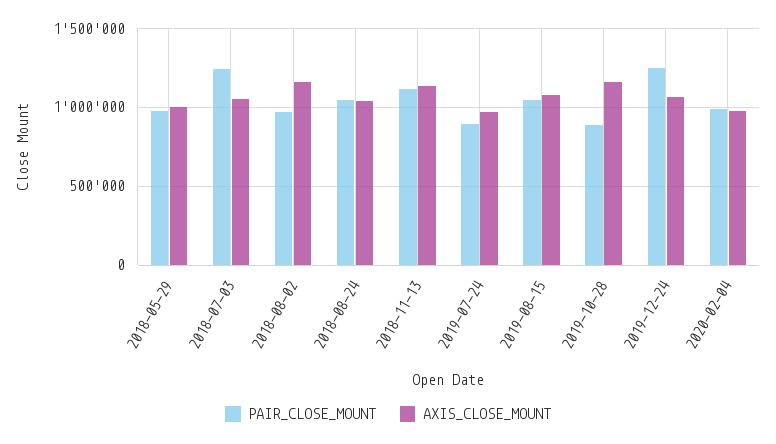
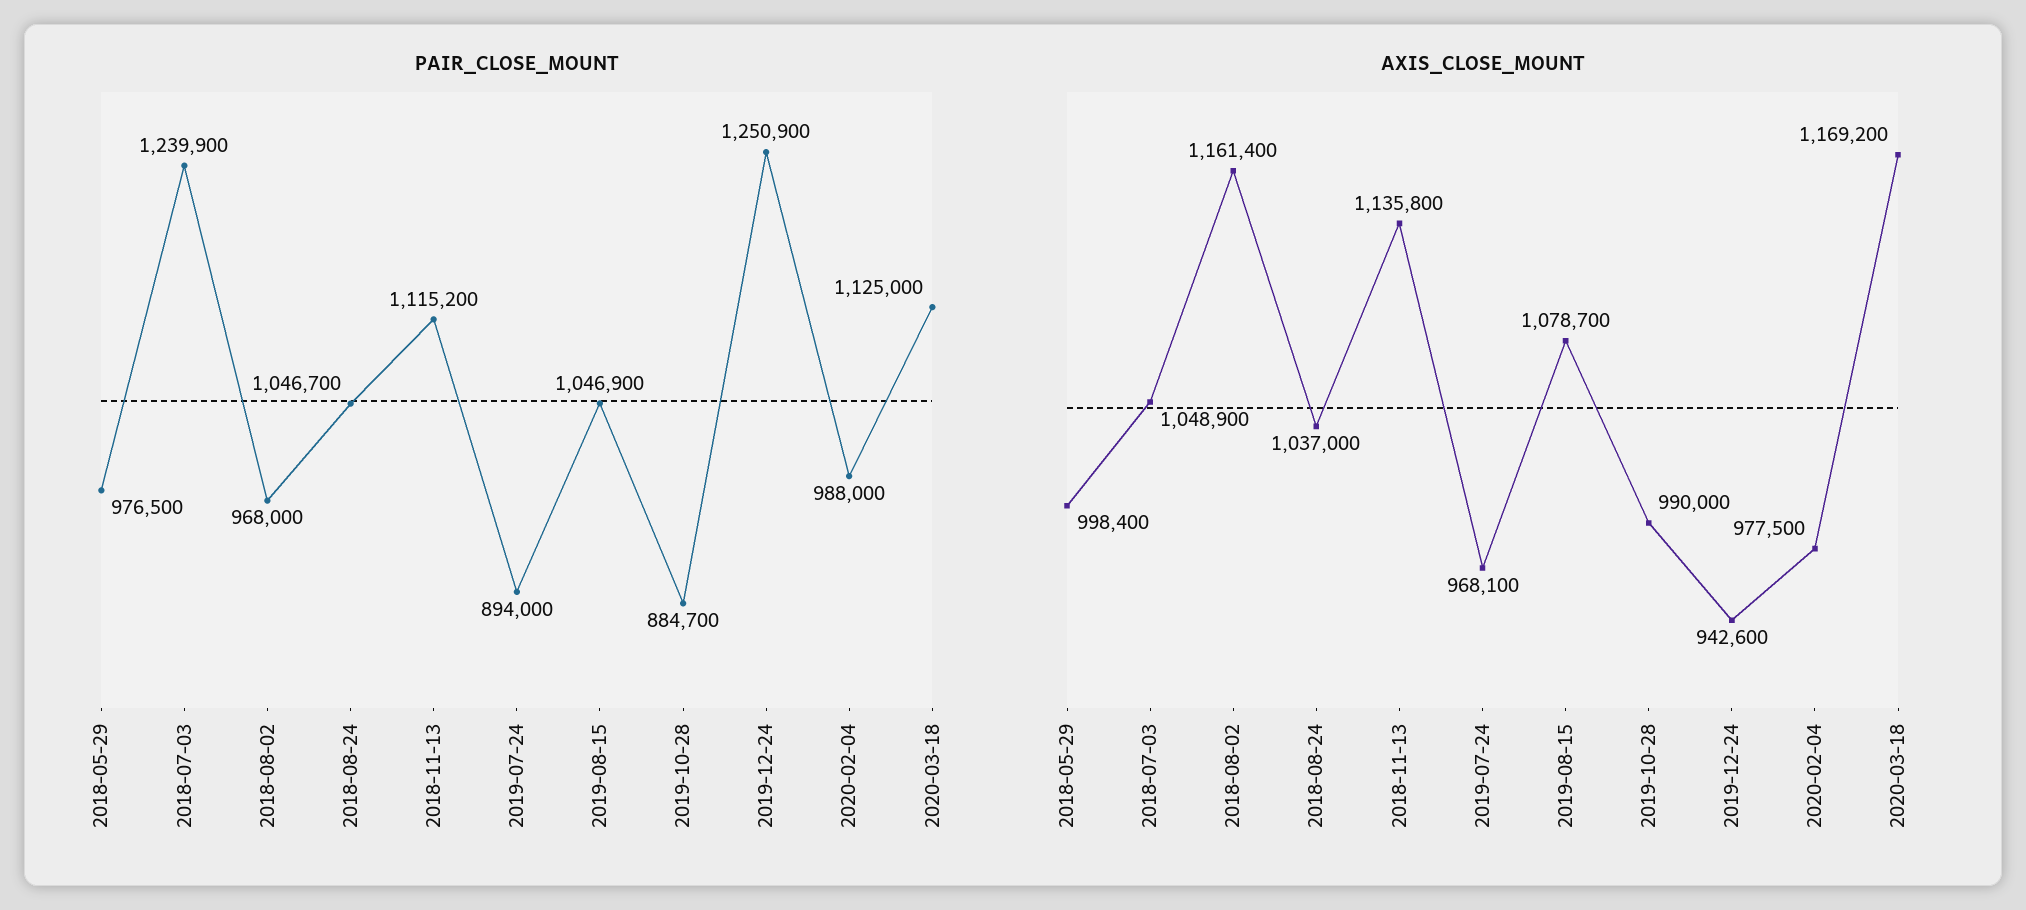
AXIS_CLOSE_MOUNT, 2019-10-28: 1150000 -> 990000
AXIS_CLOSE_MOUNT, 2019-12-24: 1050000 -> 942600
PAIR_CLOSE_MOUNT, 2020-03-18: none -> 1125000
AXIS_CLOSE_MOUNT, 2020-03-18: none -> 1169200

